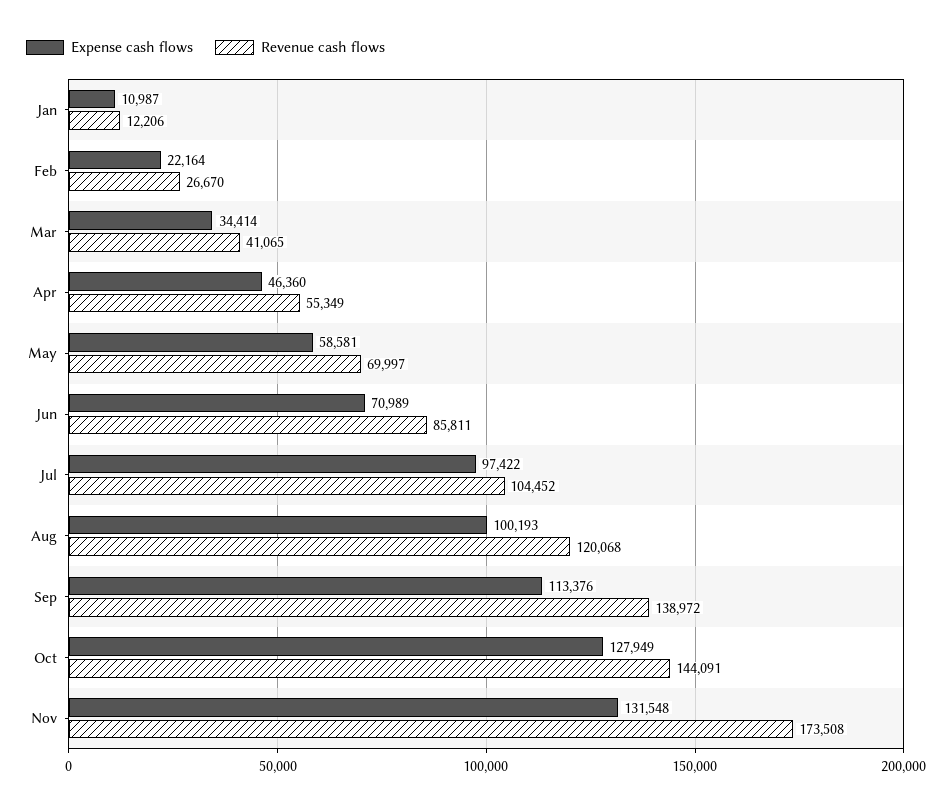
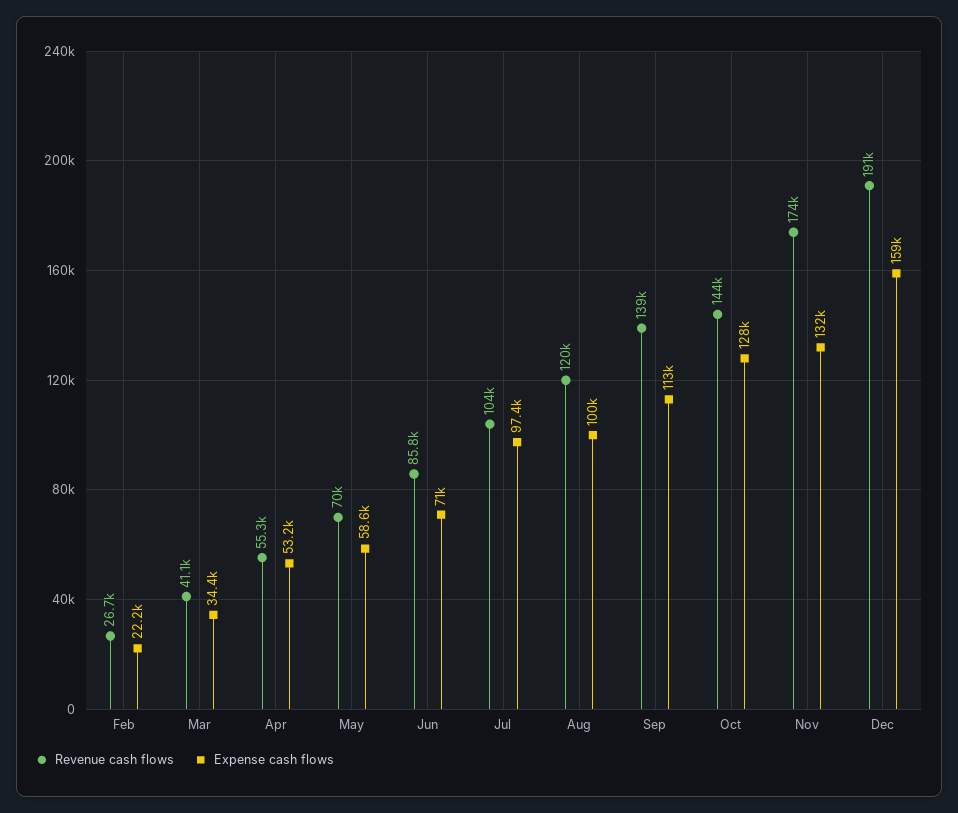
Expense cash flows, Jan: 10987 -> none
Revenue cash flows, Jan: 12206 -> none
Expense cash flows, Apr: 46360 -> 53200
Revenue cash flows, Dec: none -> 191000
Expense cash flows, Dec: none -> 159000

